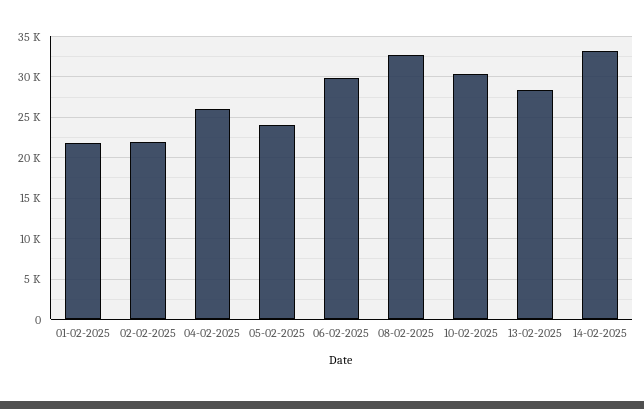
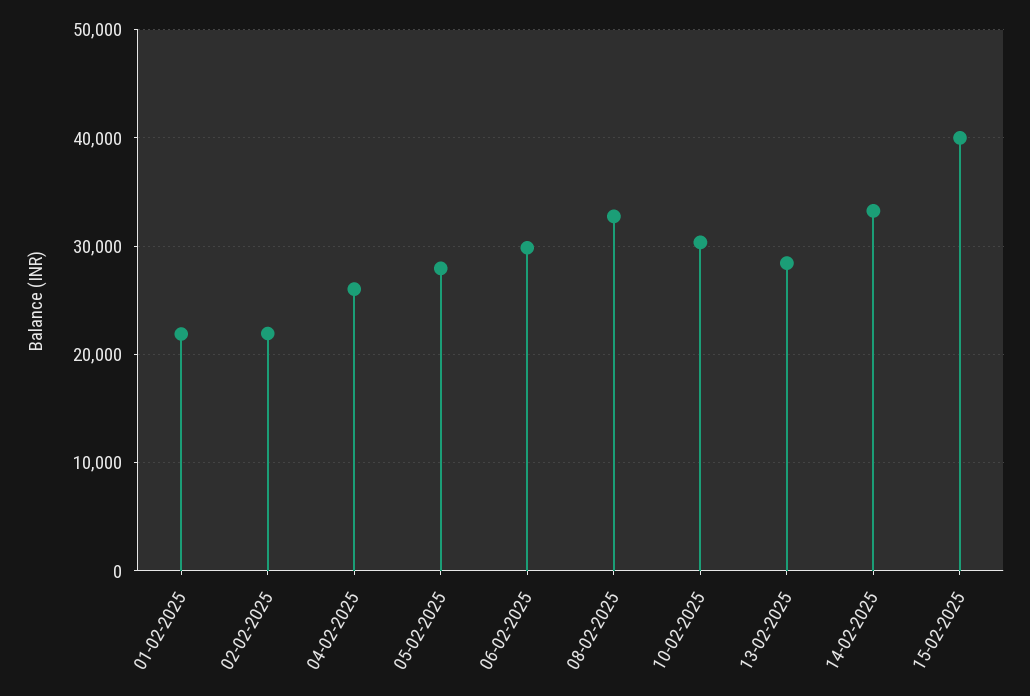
05-02-2025: 24000 -> 28000
15-02-2025: none -> 40000

